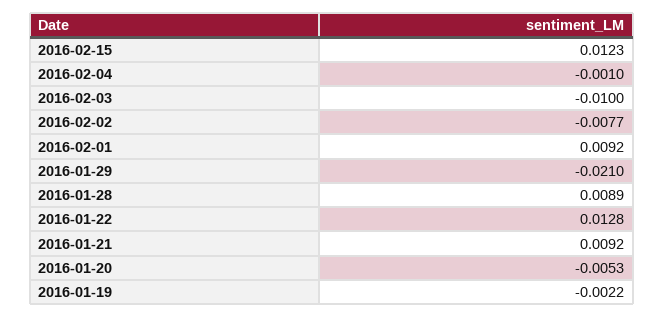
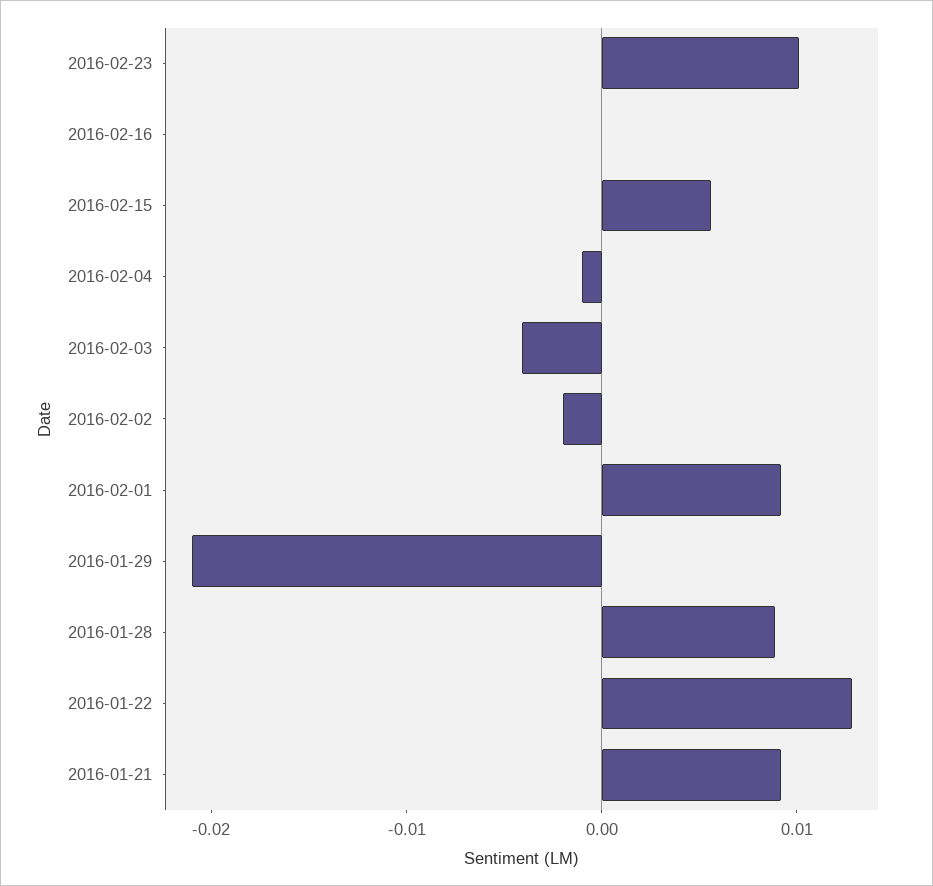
2016-02-15: 0.0123 -> 0.006
2016-02-03: -0.01 -> -0.004
2016-02-02: -0.0077 -> -0.002
2016-01-20: -0.0053 -> none
2016-01-19: -0.0022 -> none
2016-02-23: none -> 0.01
2016-02-16: none -> 0

